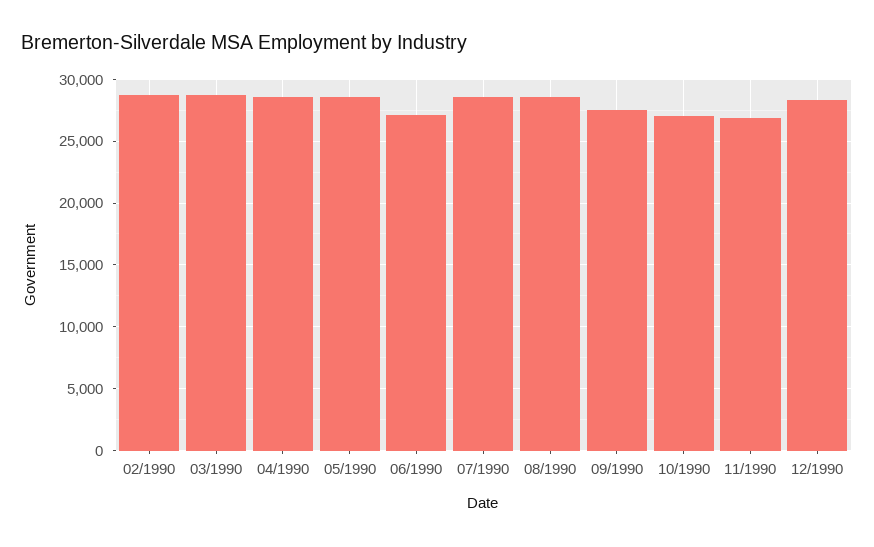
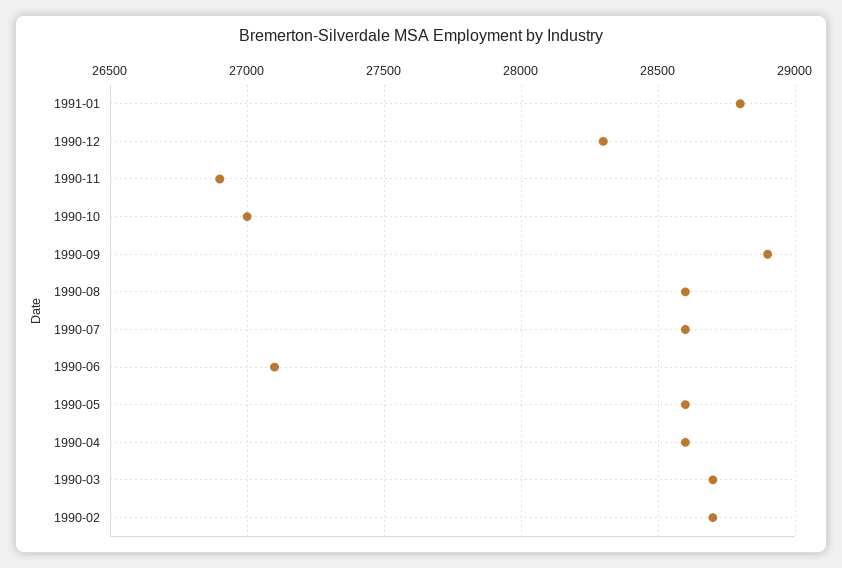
09/1990: 27500 -> 28900
1991-01: none -> 28800

